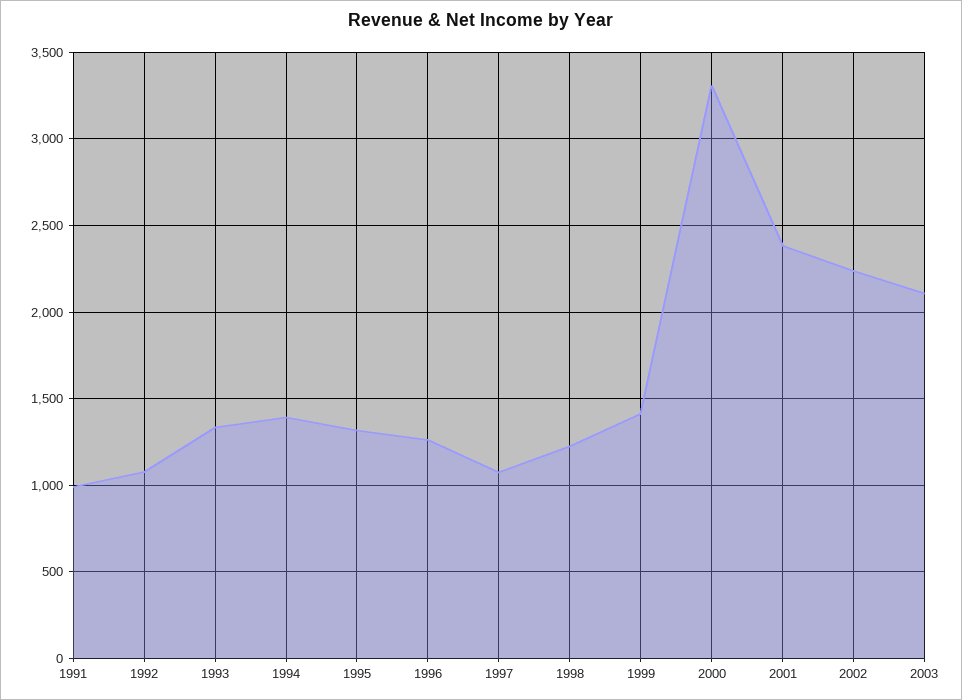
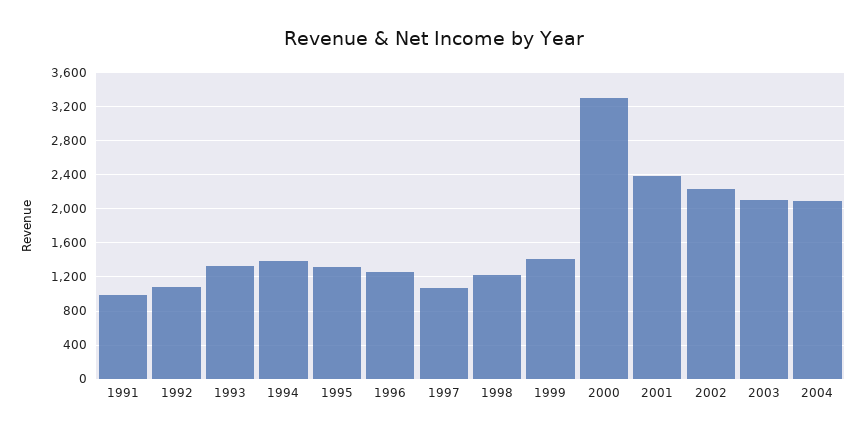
2004: none -> 2100

